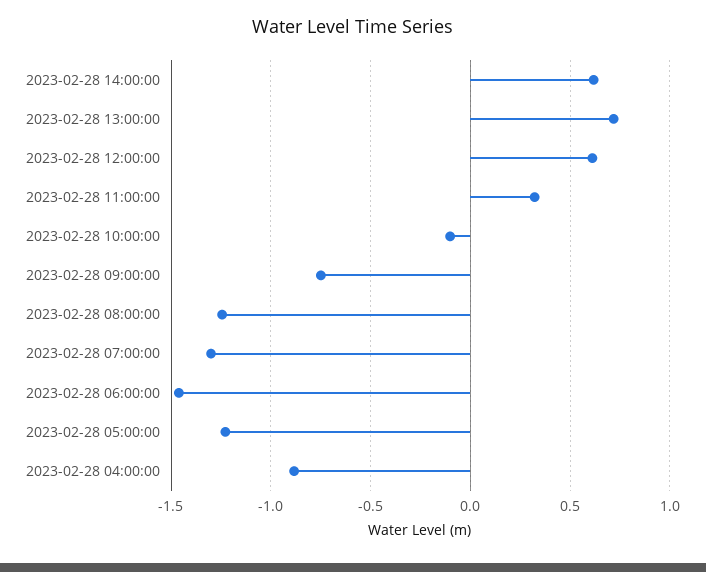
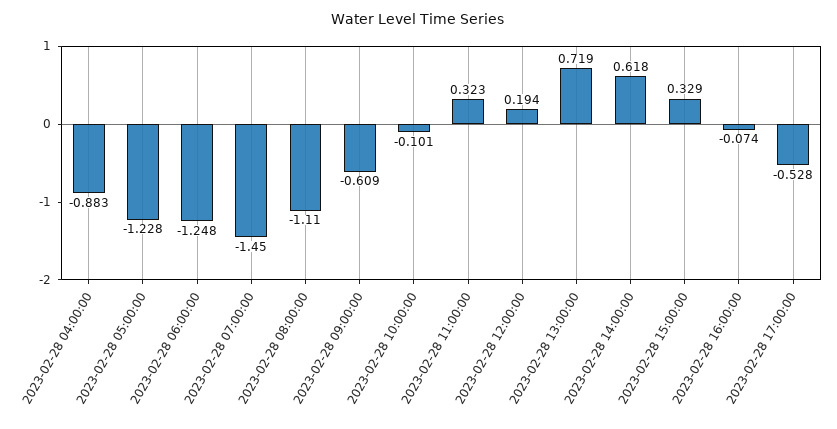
2023-02-28 12:00:00: 0.6 -> 0.194
2023-02-28 09:00:00: -0.75 -> -0.609
2023-02-28 08:00:00: -1.25 -> -1.11
2023-02-28 07:00:00: -1.3 -> -1.45
2023-02-28 06:00:00: -1.45 -> -1.248
2023-02-28 15:00:00: none -> 0.329
2023-02-28 16:00:00: none -> -0.074
2023-02-28 17:00:00: none -> -0.528

